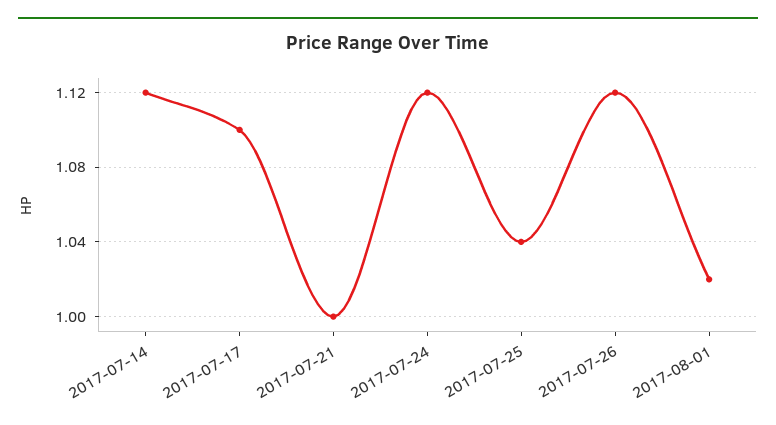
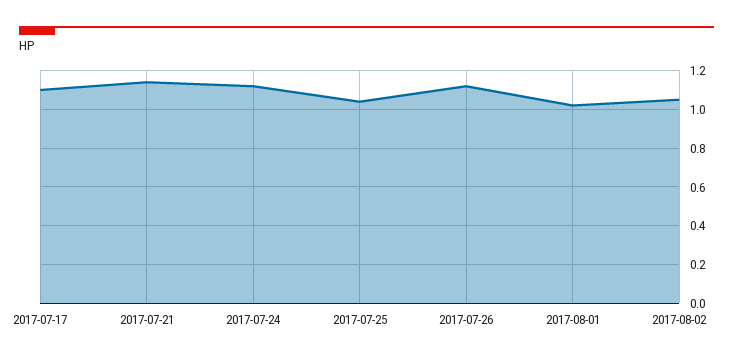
2017-07-14: 1.12 -> none
2017-07-21: 1 -> 1.15
2017-08-02: none -> 1.05

